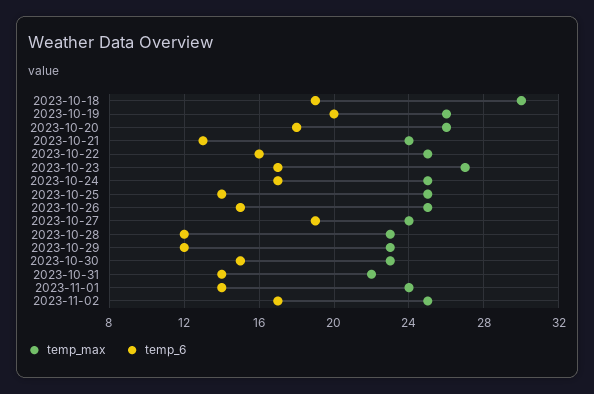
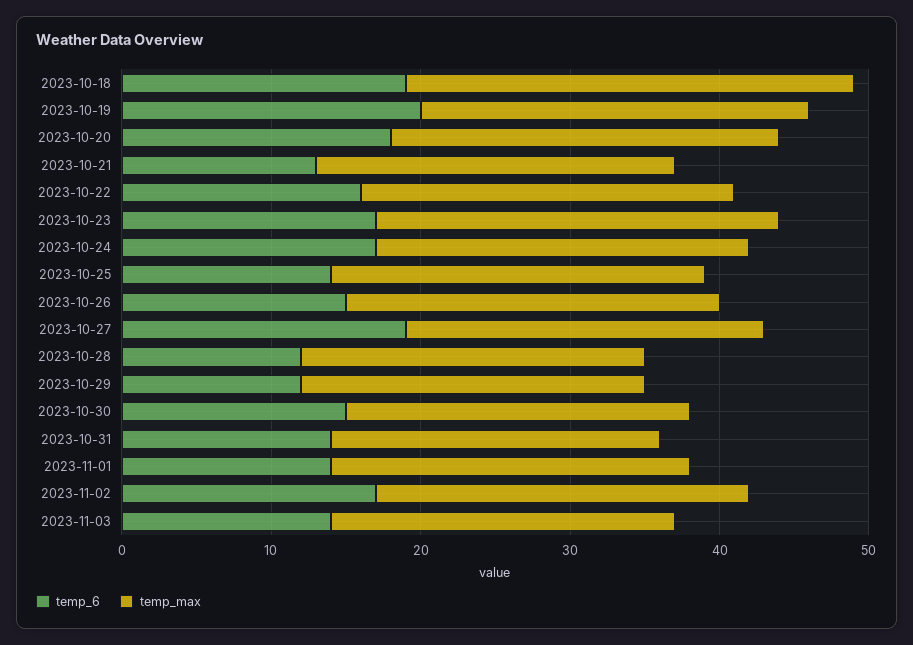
temp_6, 2023-11-03: none -> 14
temp_max, 2023-11-03: none -> 23

